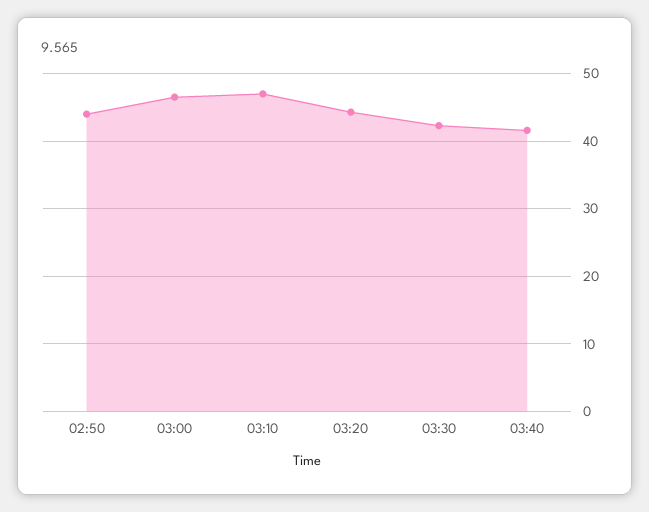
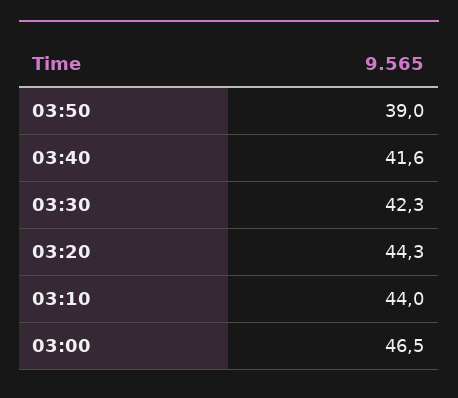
02:50: 44 -> none
03:10: 47 -> 44
03:50: none -> 39

